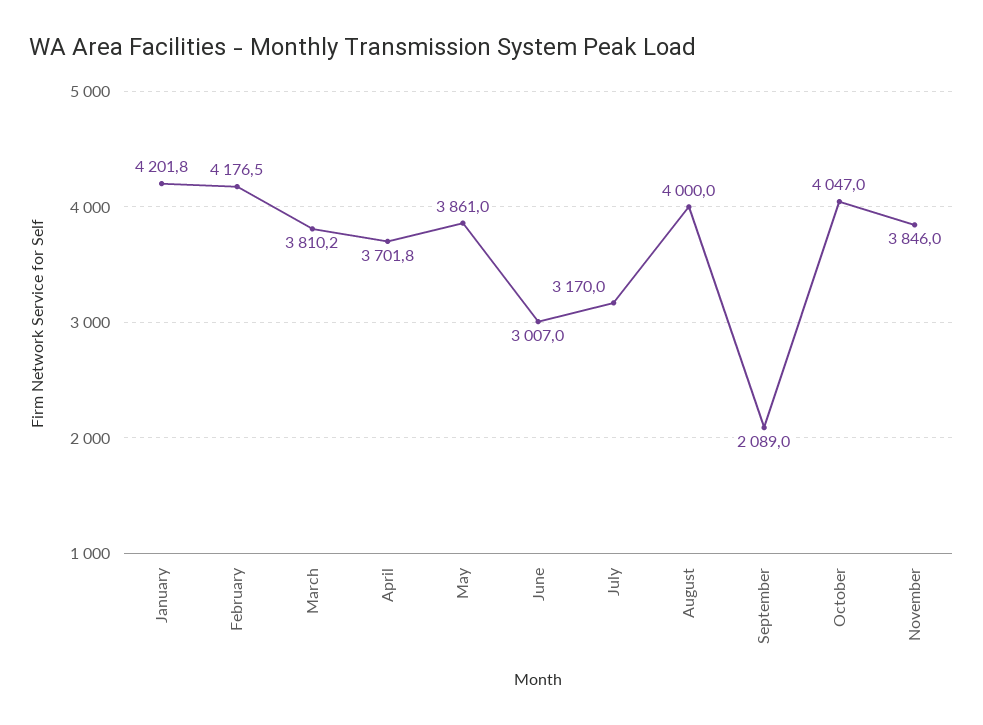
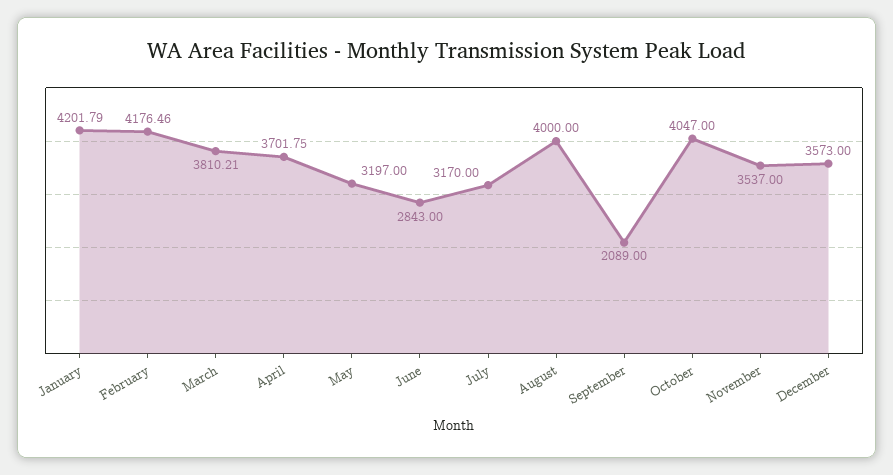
May: 3861 -> 3197
June: 3007 -> 2843
November: 3846 -> 3537
December: none -> 3573

